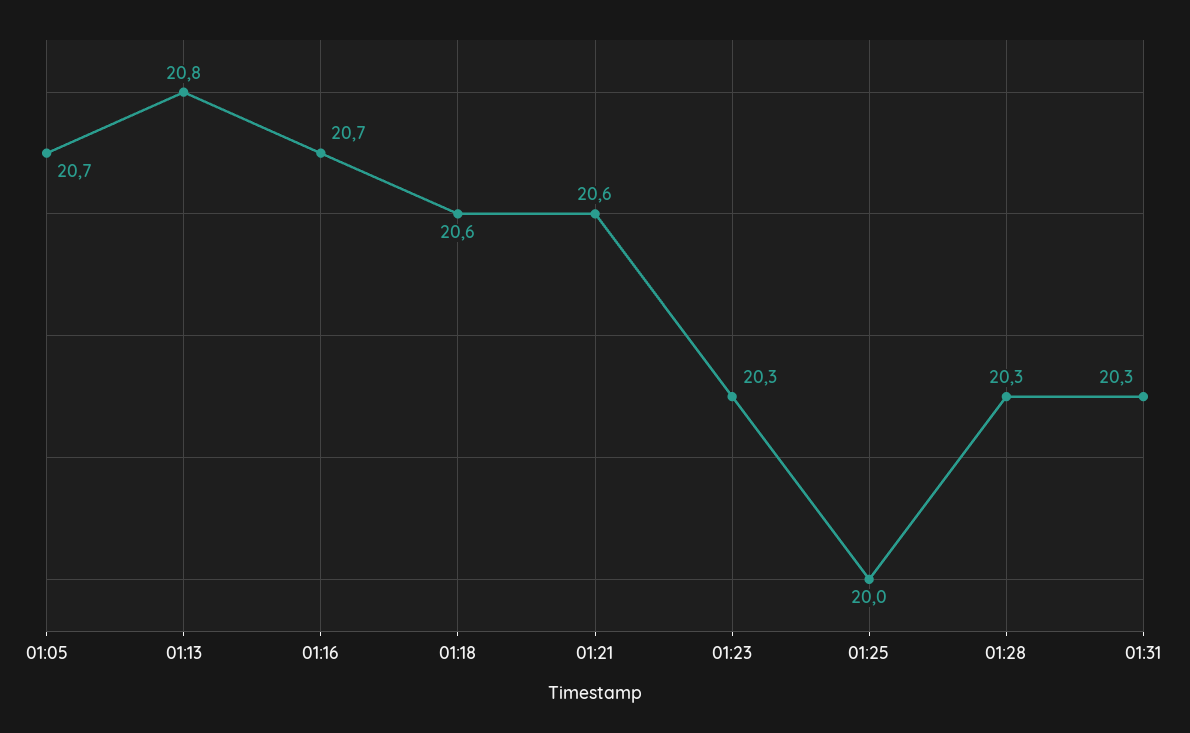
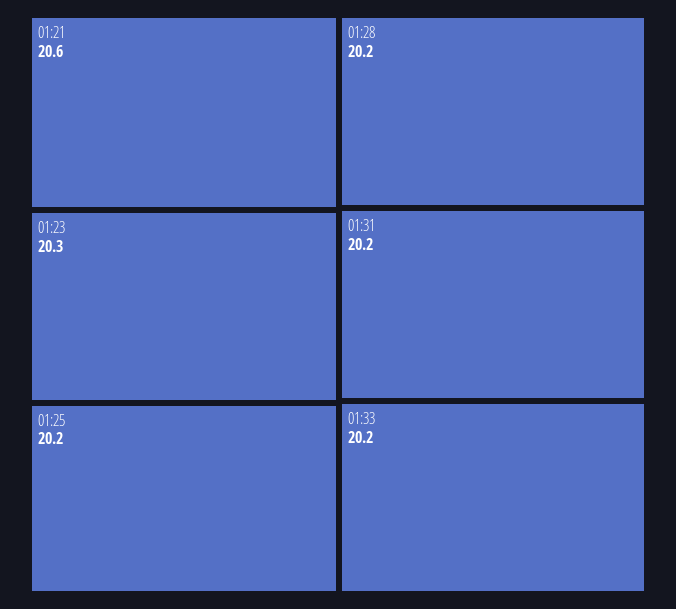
01:05: 20.7 -> none
01:13: 20.8 -> none
01:16: 20.7 -> none
01:18: 20.6 -> none
01:25: 20 -> 20.2
01:28: 20.3 -> 20.2
01:31: 20.3 -> 20.2
01:33: none -> 20.2

